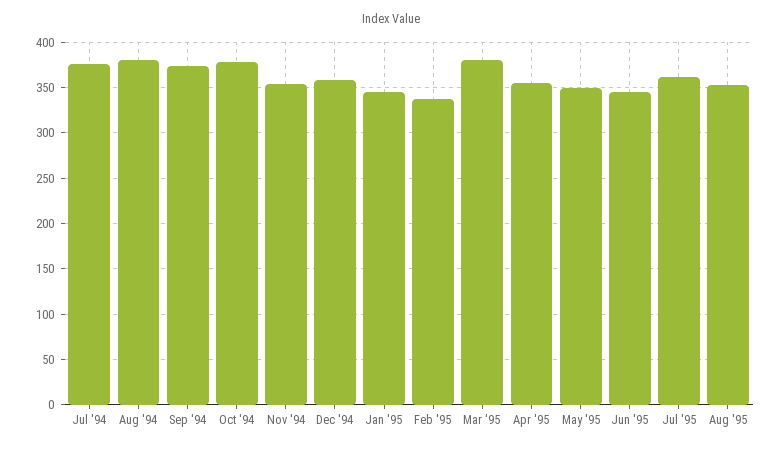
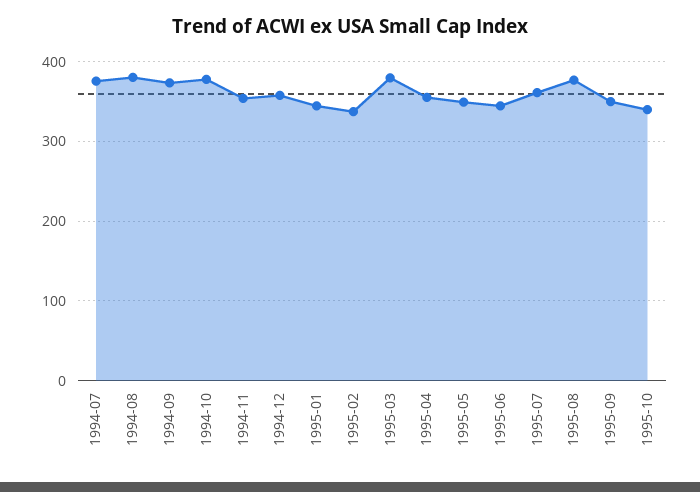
Aug '95: 350 -> 380
1995-09: none -> 350
1995-10: none -> 340

